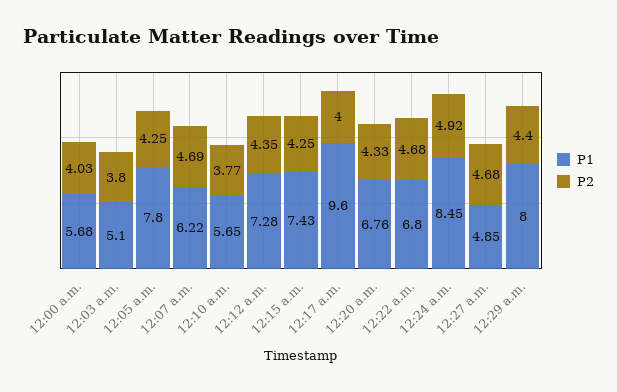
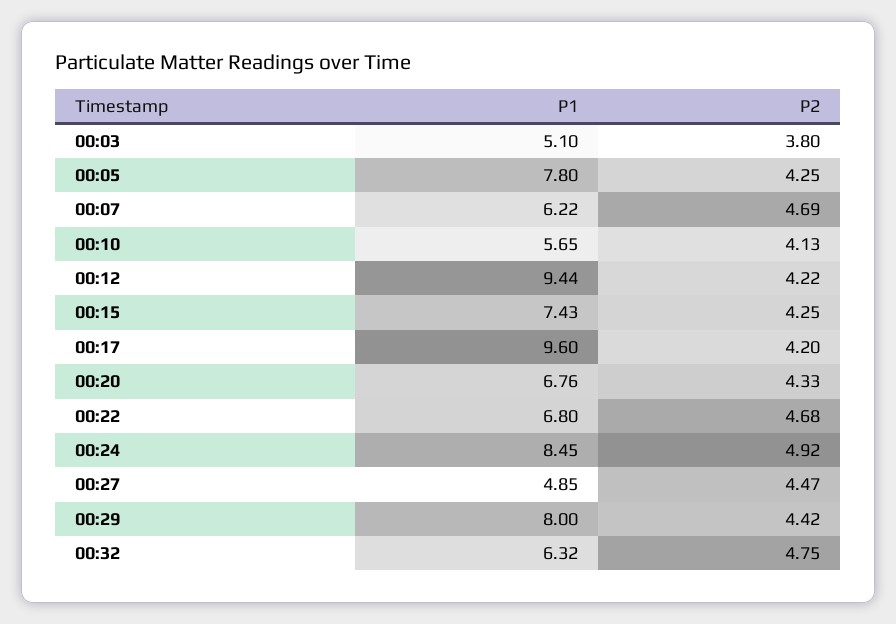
P1, 12:00 a.m.: 5.68 -> none
P2, 12:00 a.m.: 4.03 -> none
P2, 12:10 a.m.: 3.77 -> 4.13
P1, 12:12 a.m.: 7.28 -> 9.44
P2, 12:12 a.m.: 4.35 -> 4.22
P2, 12:17 a.m.: 4 -> 4.2
P2, 12:27 a.m.: 4.68 -> 4.47
P2, 12:29 a.m.: 4.4 -> 4.42
P1, 00:32: none -> 6.32
P2, 00:32: none -> 4.75

